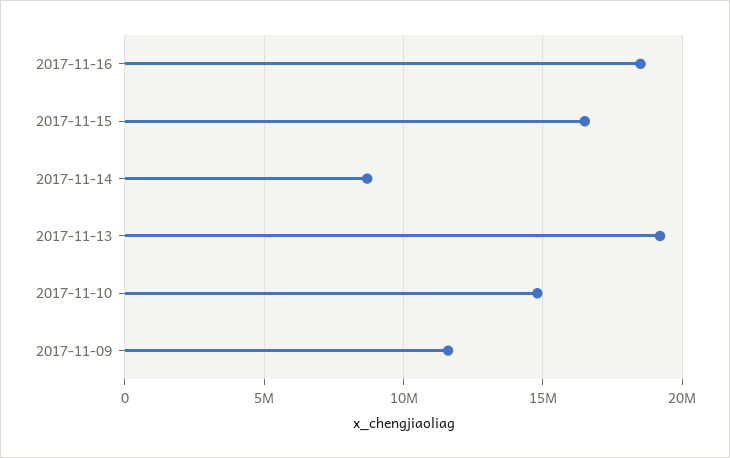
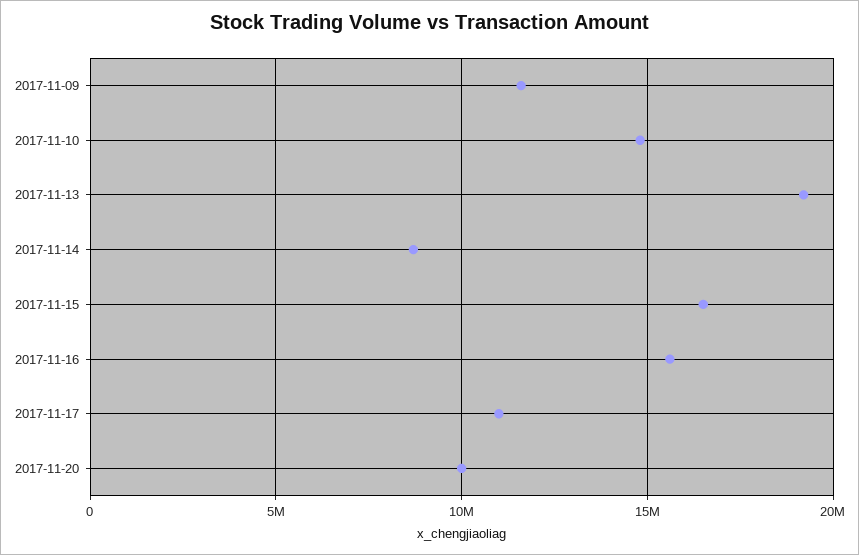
2017-11-16: 18500000 -> 15500000
2017-11-17: none -> 11000000
2017-11-20: none -> 10000000

